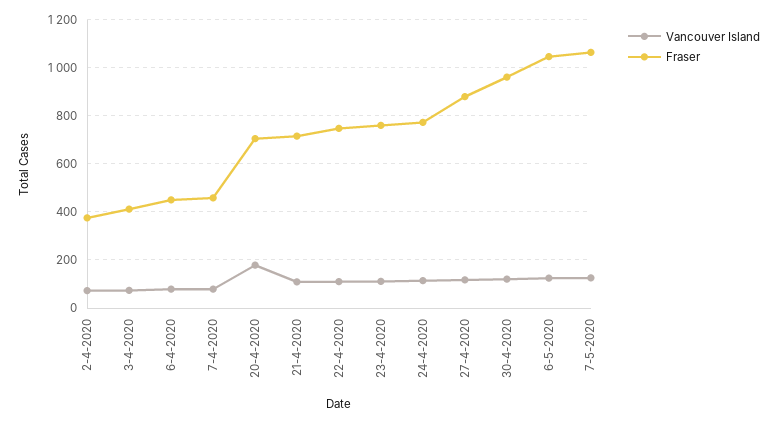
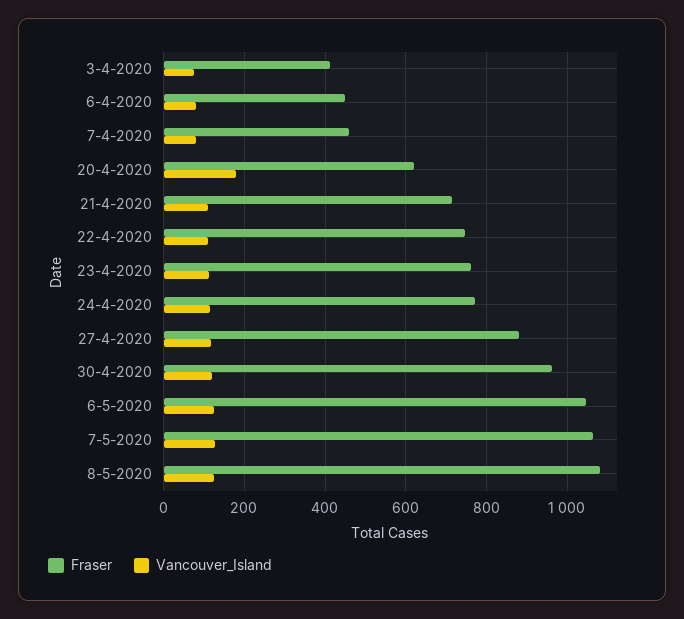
Vancouver Island, 2-4-2020: 75 -> none
Fraser, 2-4-2020: 375 -> none
Fraser, 20-4-2020: 700 -> 620
Fraser, 8-5-2020: none -> 1080
Vancouver Island, 8-5-2020: none -> 120

